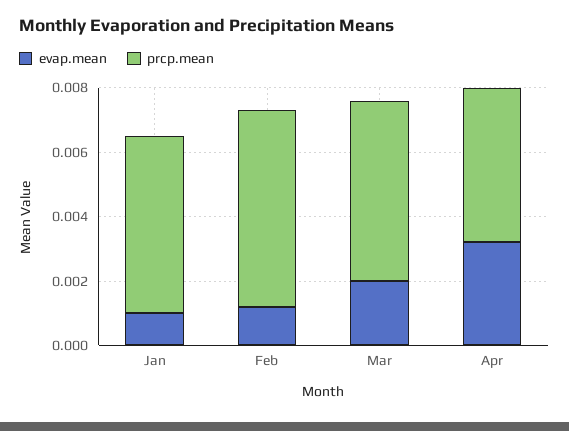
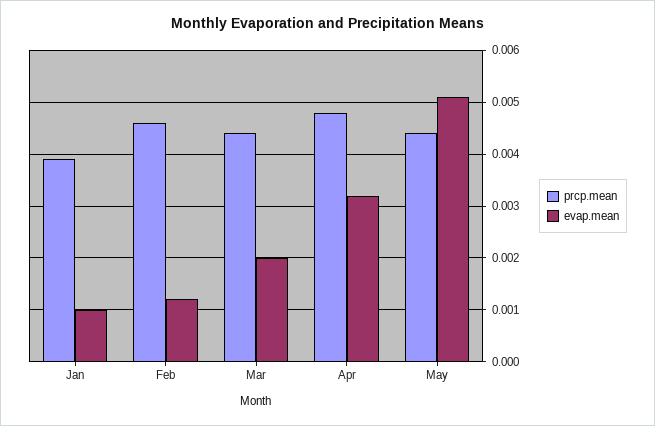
prcp.mean, Jan: 0.0055 -> 0.004
prcp.mean, Feb: 0.006 -> 0.0045
prcp.mean, Mar: 0.0055 -> 0.0045
prcp.mean, May: none -> 0.0045
evap.mean, May: none -> 0.005

